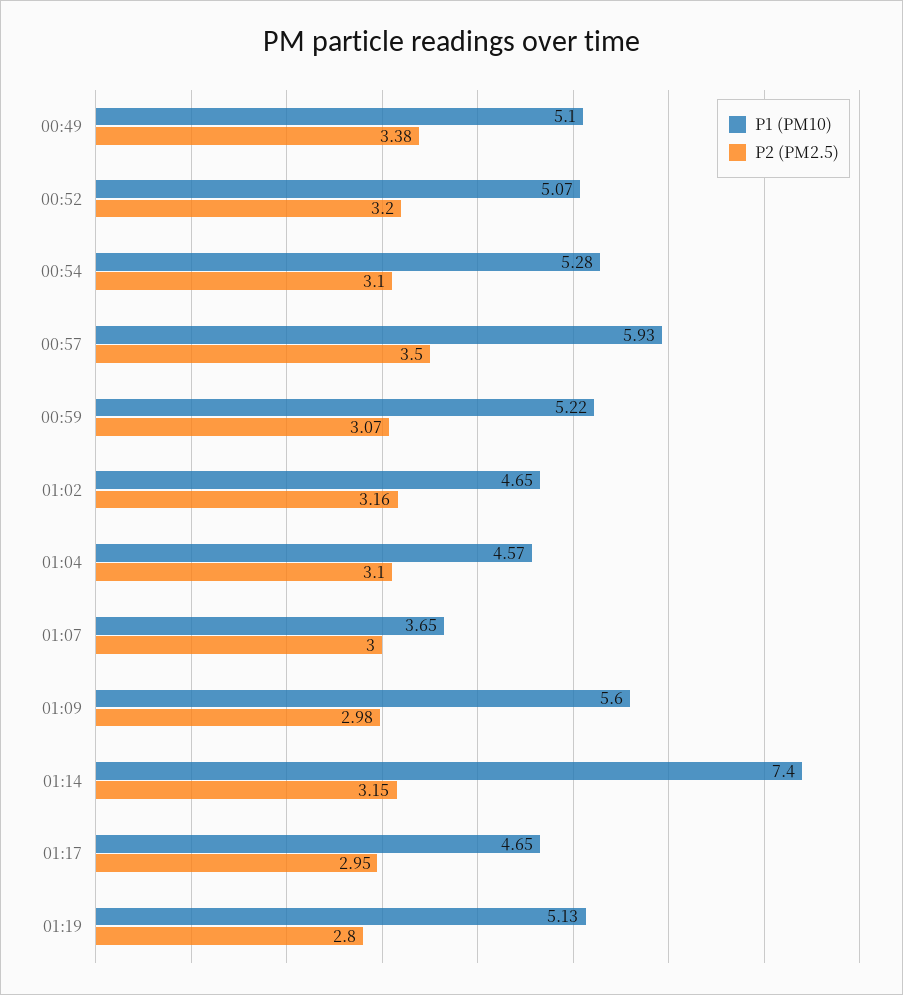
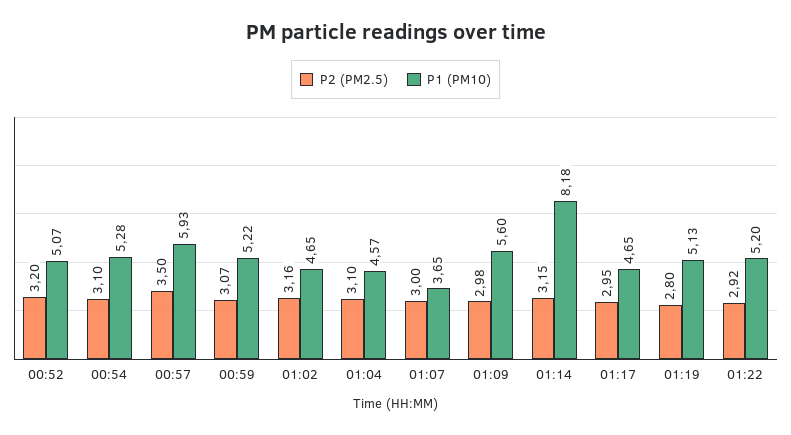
P1 (PM10), 00:49: 5.1 -> none
P2 (PM2.5), 00:49: 3.38 -> none
P1 (PM10), 01:14: 7.4 -> 8.18
P2 (PM2.5), 01:22: none -> 2.92
P1 (PM10), 01:22: none -> 5.2

